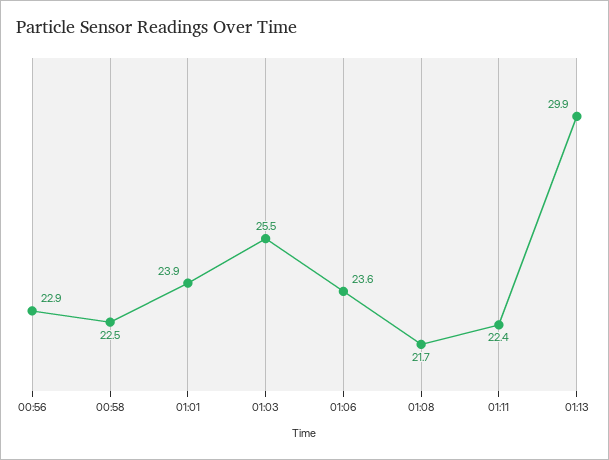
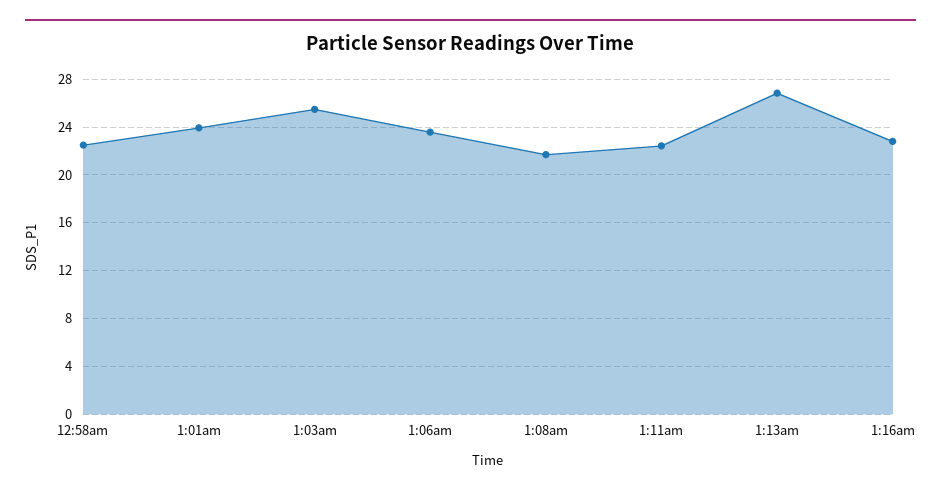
00:56: 22.9 -> none
01:13: 29.9 -> 27
1:16am: none -> 23

